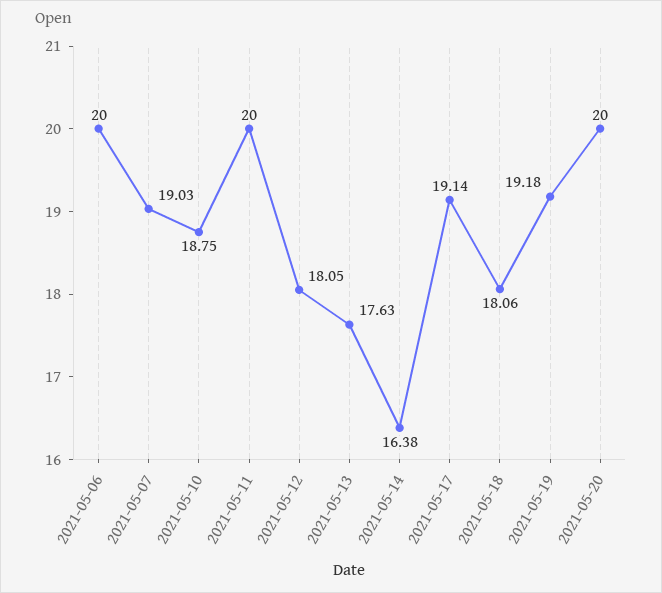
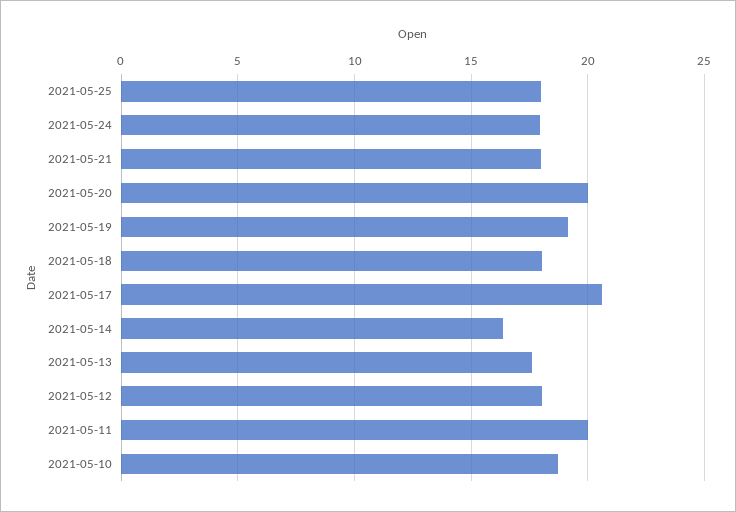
2021-05-06: 20 -> none
2021-05-07: 19.03 -> none
2021-05-17: 19.14 -> 20.5
2021-05-25: none -> 18
2021-05-24: none -> 18
2021-05-21: none -> 18

